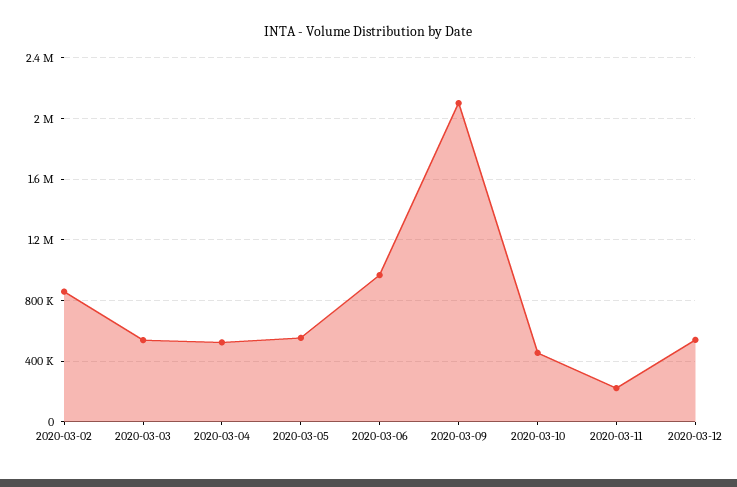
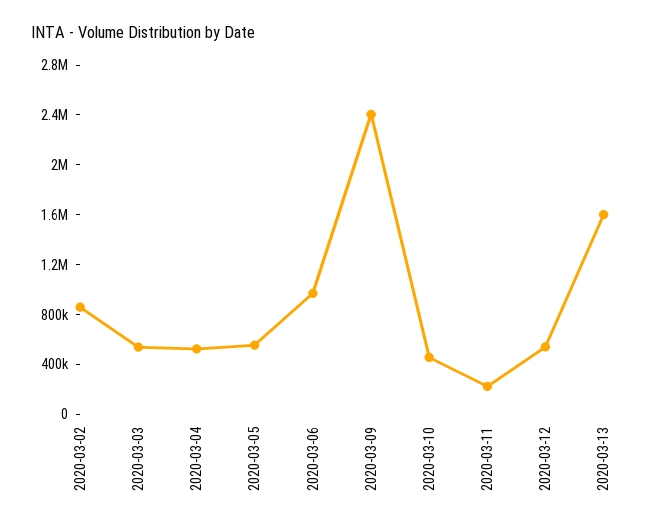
2020-03-09: 2100000 -> 2400000
2020-03-13: none -> 1600000

